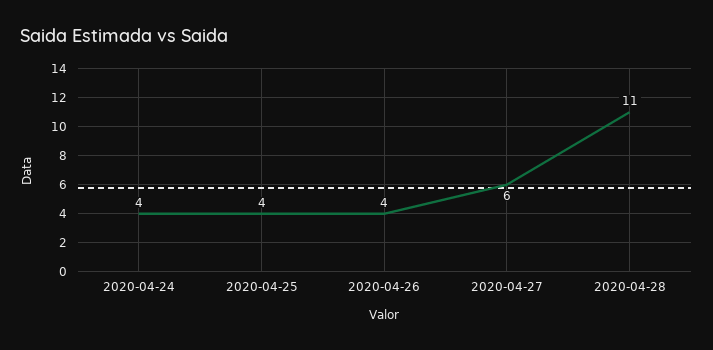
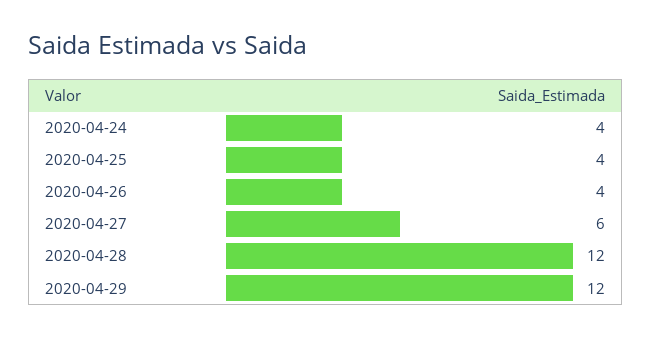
2020-04-28: 11 -> 12
2020-04-29: none -> 12

